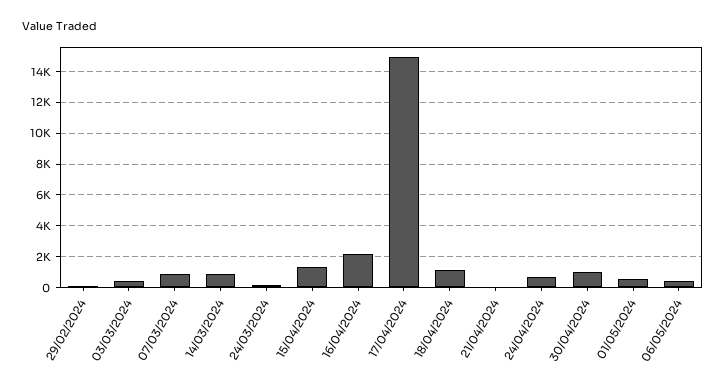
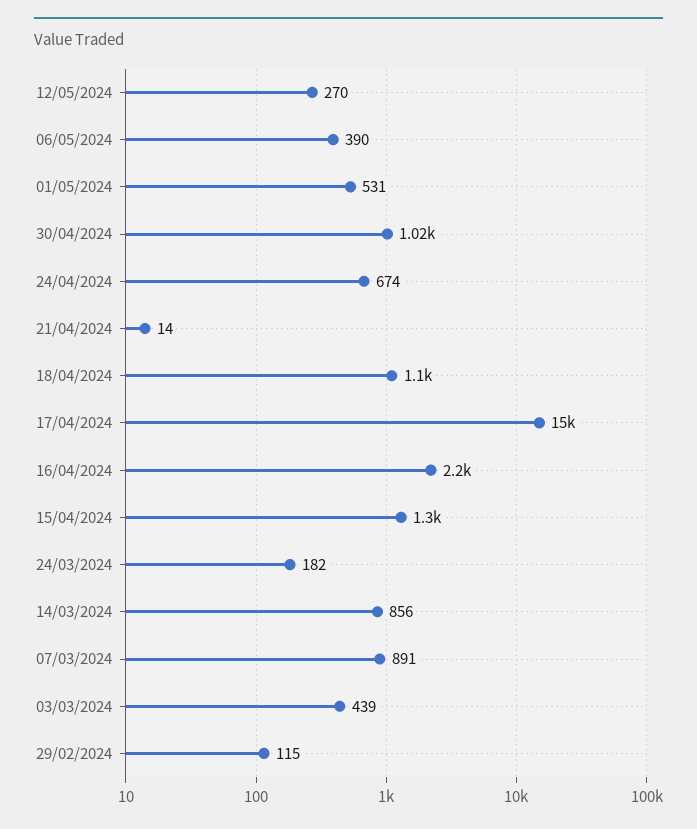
12/05/2024: none -> 270

